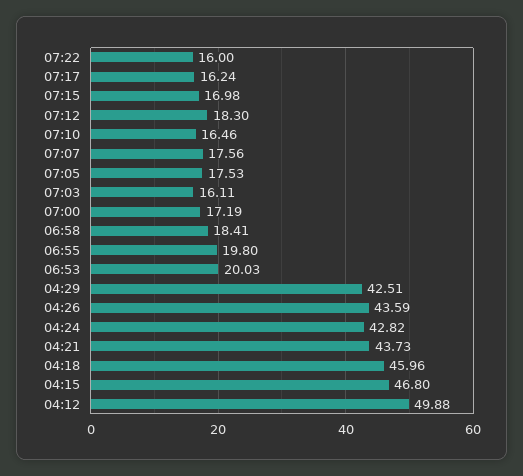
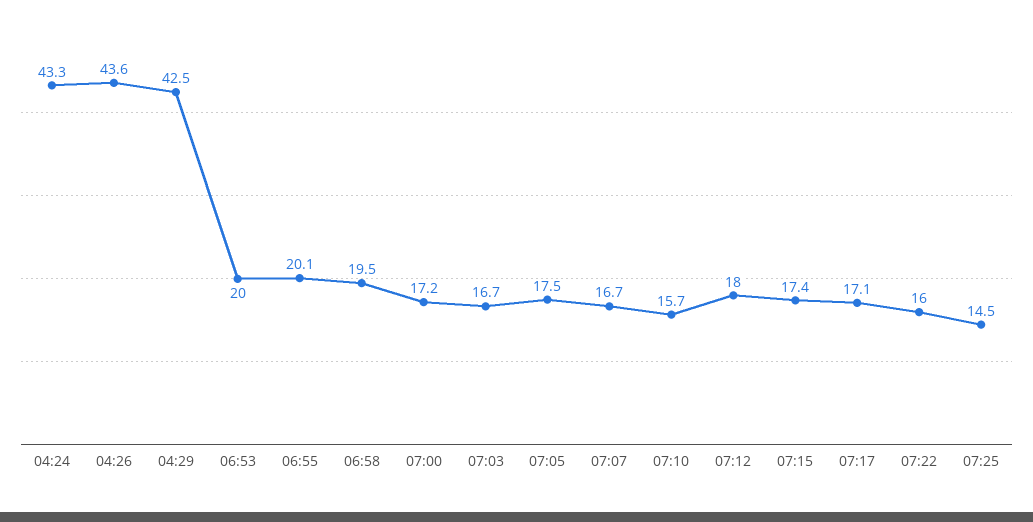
07:17: 16.24 -> 17.1
07:15: 16.98 -> 17.4
07:12: 18.3 -> 18
07:10: 16.46 -> 15.7
07:07: 17.56 -> 16.7
07:03: 16.11 -> 16.7
06:58: 18.41 -> 19.5
06:55: 19.8 -> 20.1
04:24: 42.82 -> 43.3
04:21: 43.73 -> none
04:18: 45.96 -> none
04:15: 46.8 -> none
04:12: 49.88 -> none
07:25: none -> 14.5

